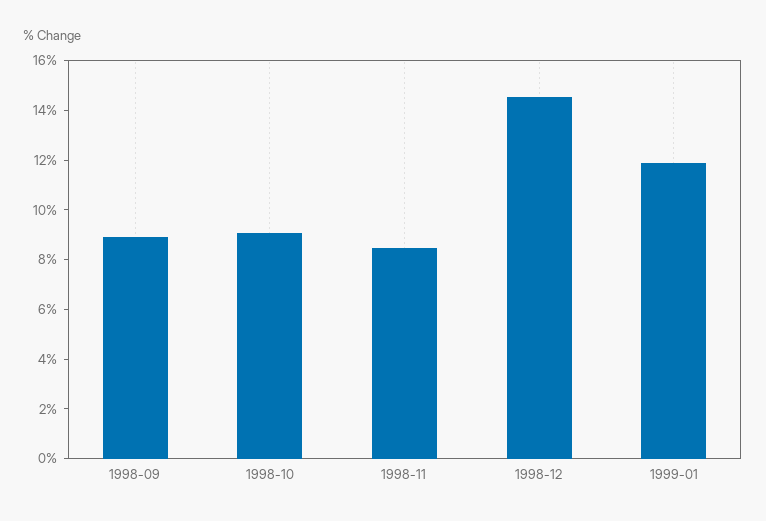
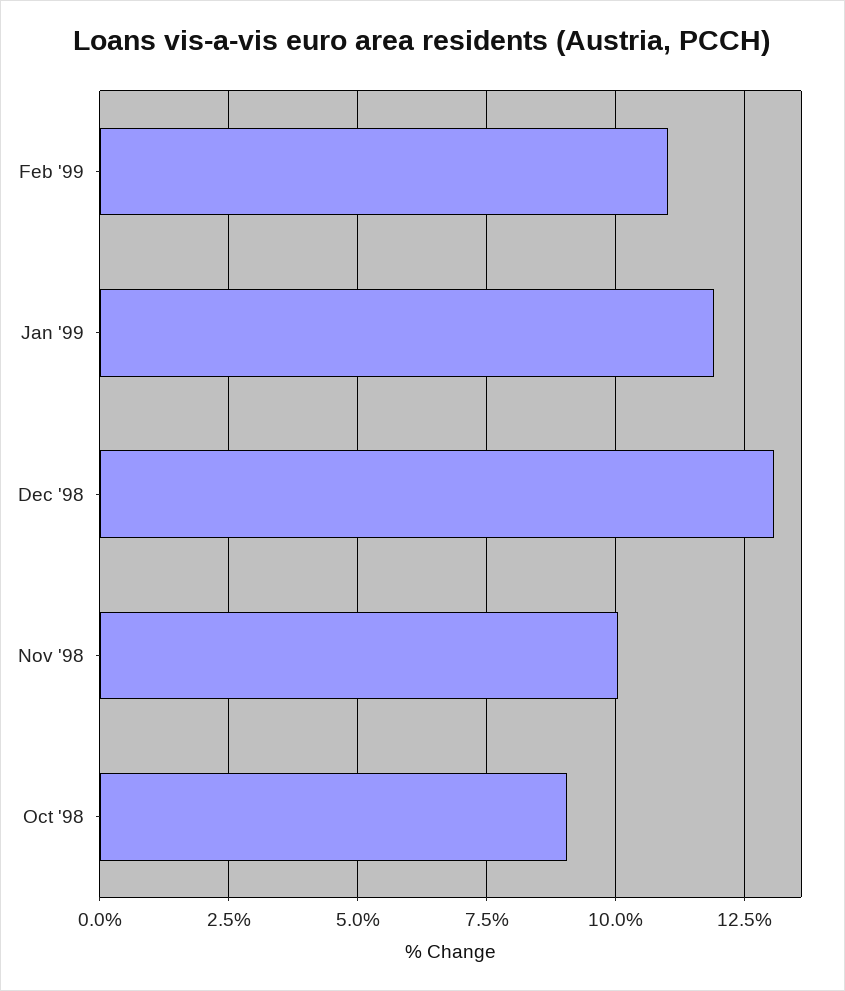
1998-09: 9 -> none
1998-11: 8.5 -> 10
1998-12: 14.5 -> 13
Feb '99: none -> 11

